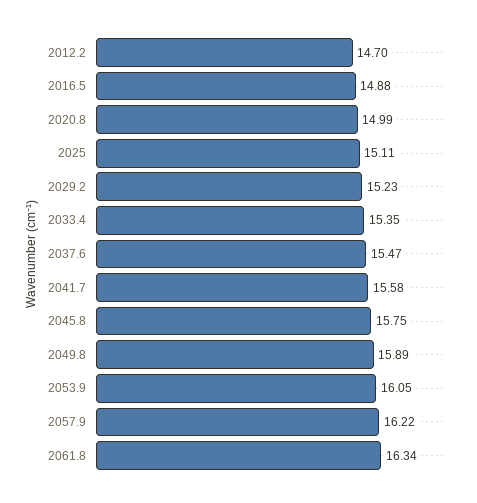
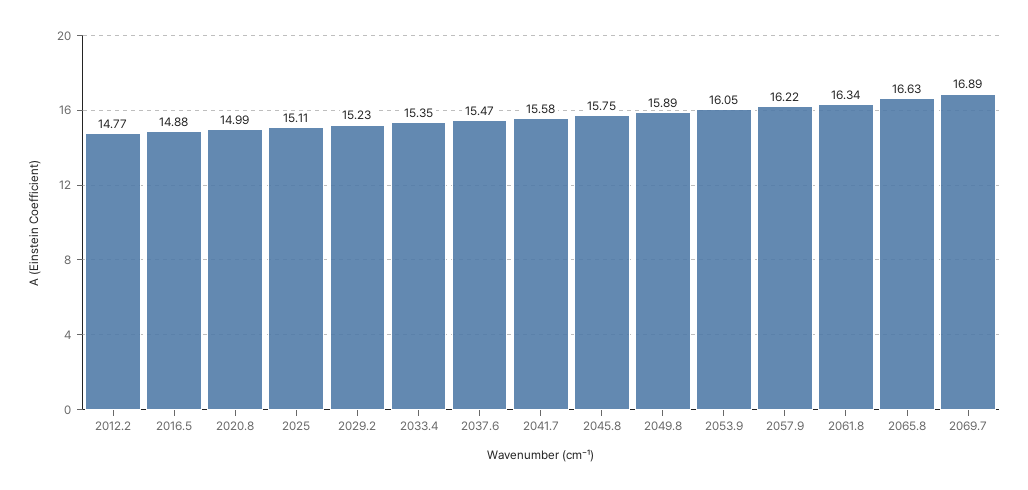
2012.2: 14.7 -> 14.77
2065.8: none -> 16.63
2069.7: none -> 16.89

